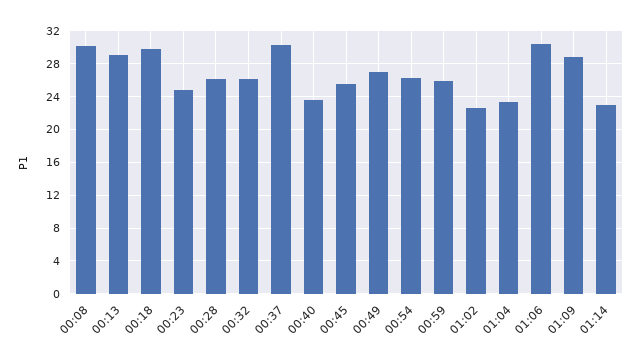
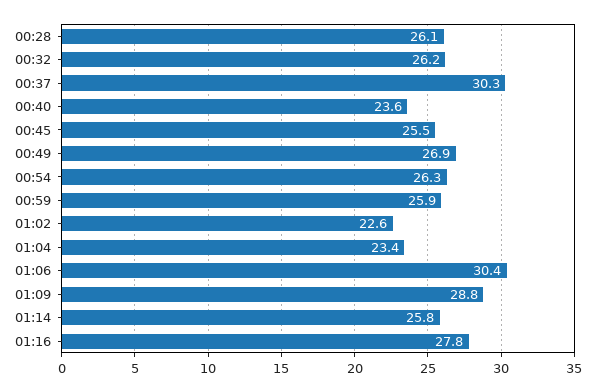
00:08: 30 -> none
00:13: 29 -> none
00:18: 30 -> none
00:23: 25 -> none
01:14: 23 -> 25.8
01:16: none -> 27.8

